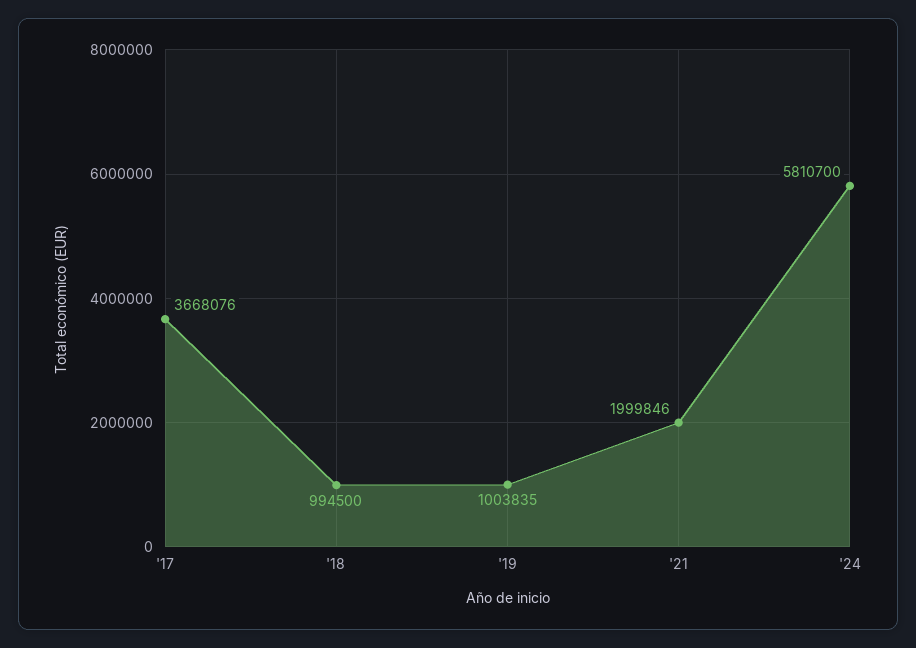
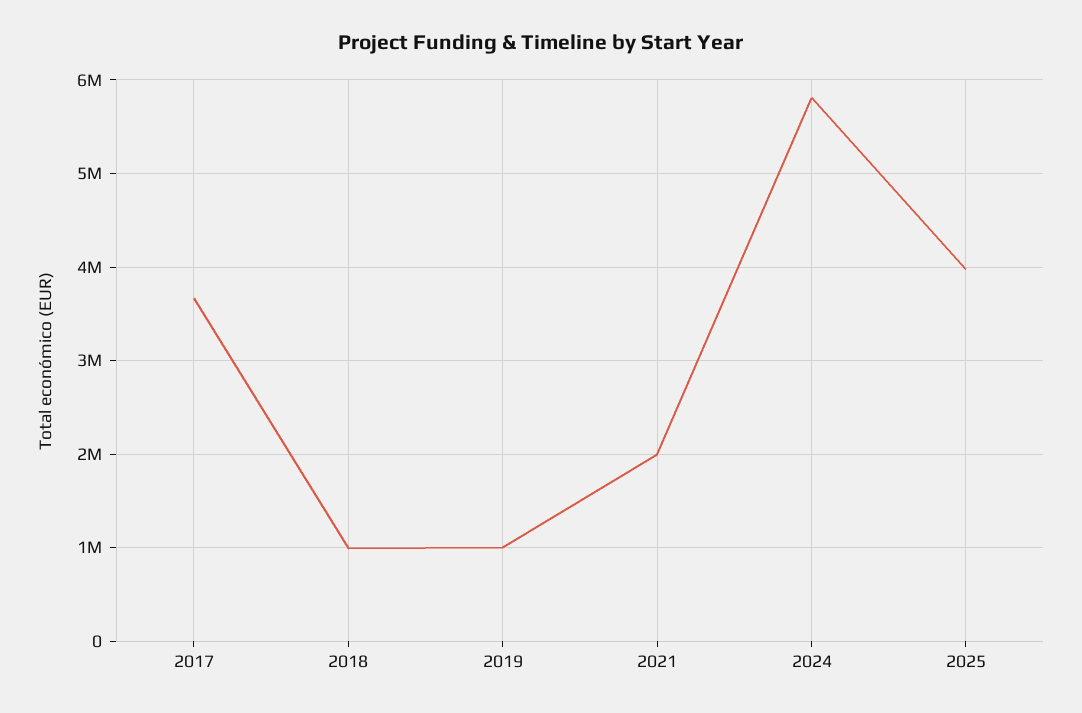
2025: none -> 4000000

